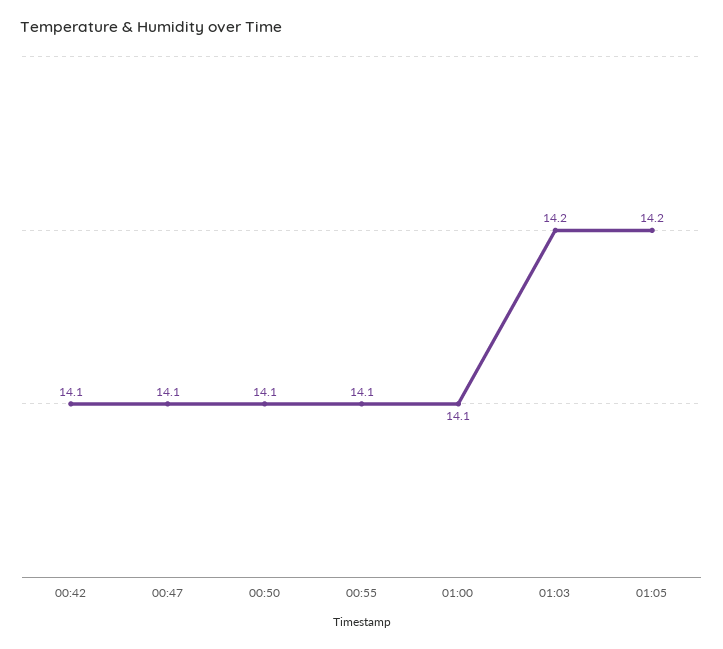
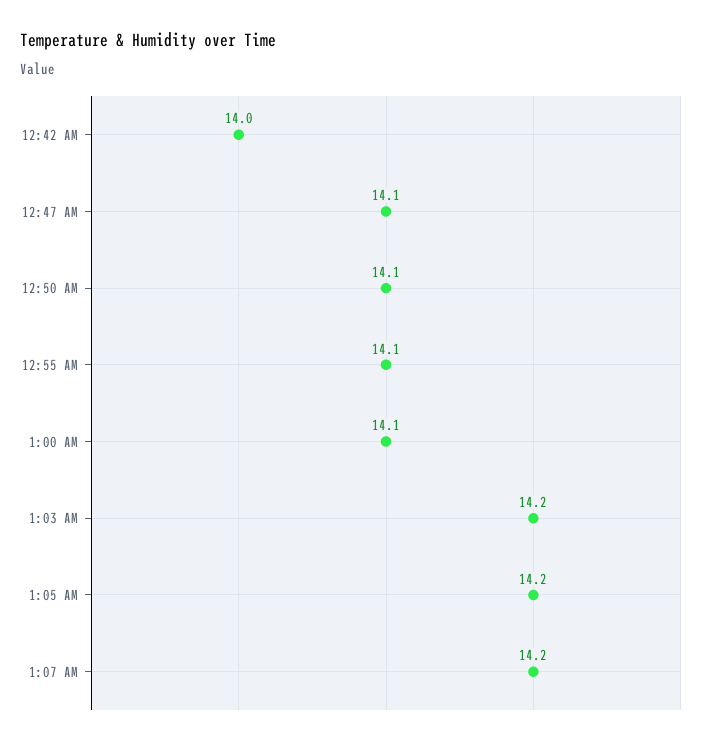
00:42: 14.1 -> 14
1:07 AM: none -> 14.2

